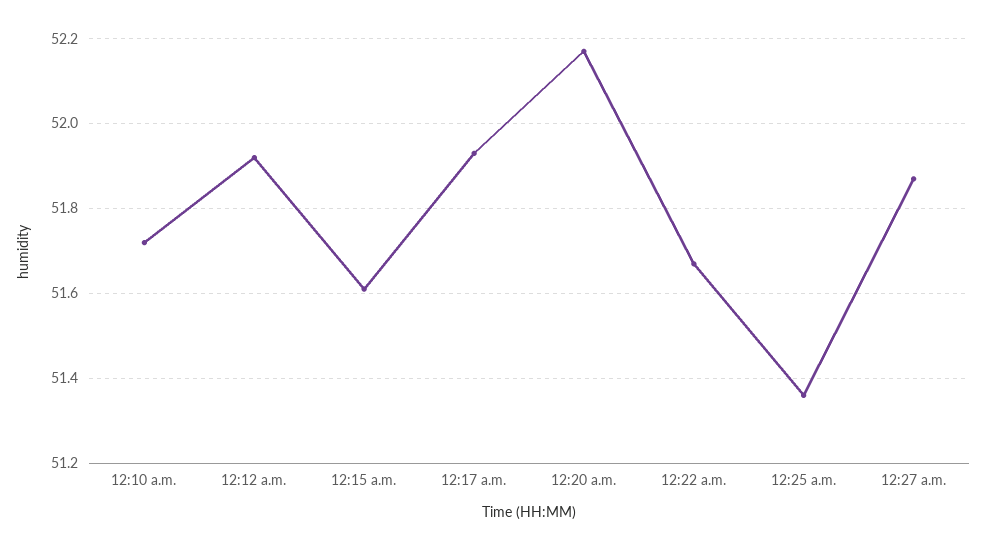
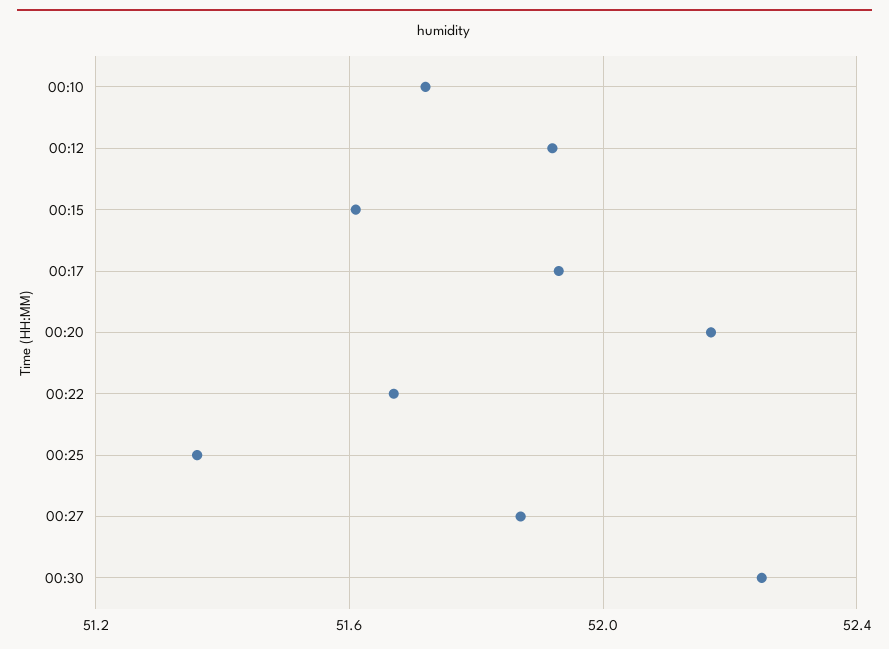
00:30: none -> 52.25

